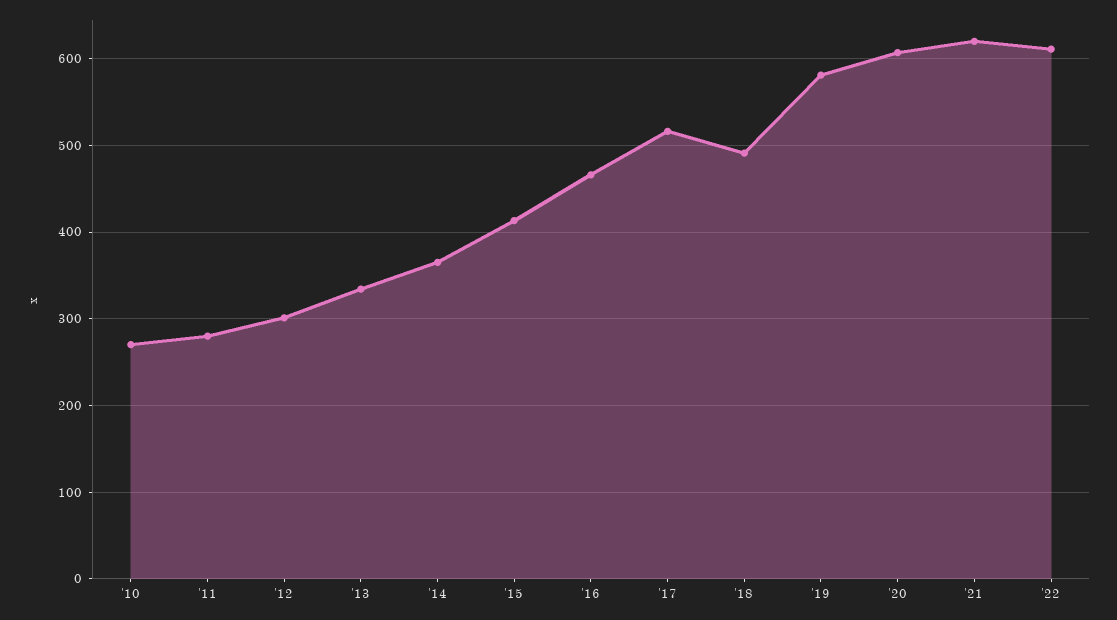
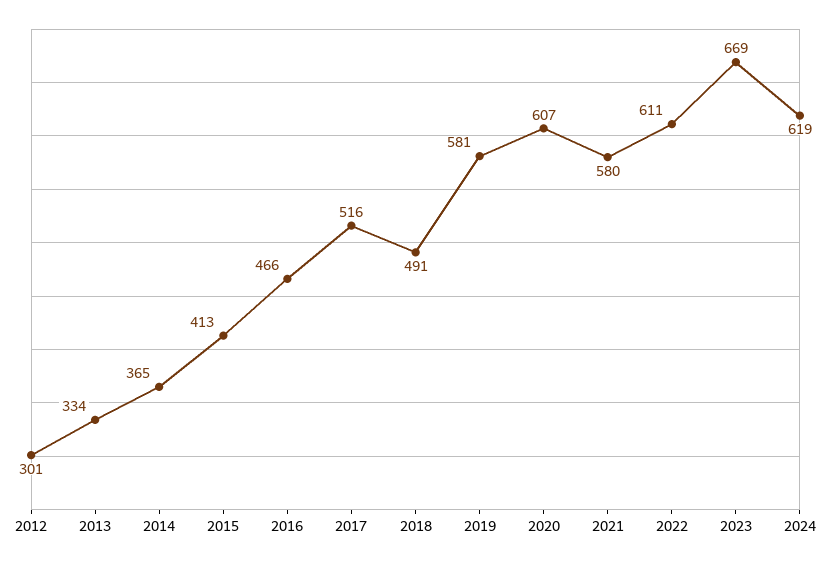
'10: 270 -> none
'11: 280 -> none
'21: 620 -> 580
2023: none -> 669
2024: none -> 619

